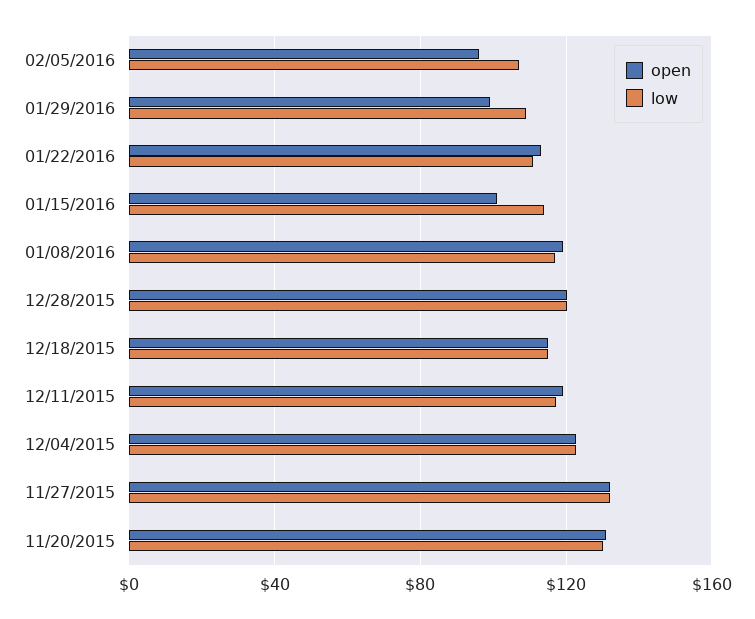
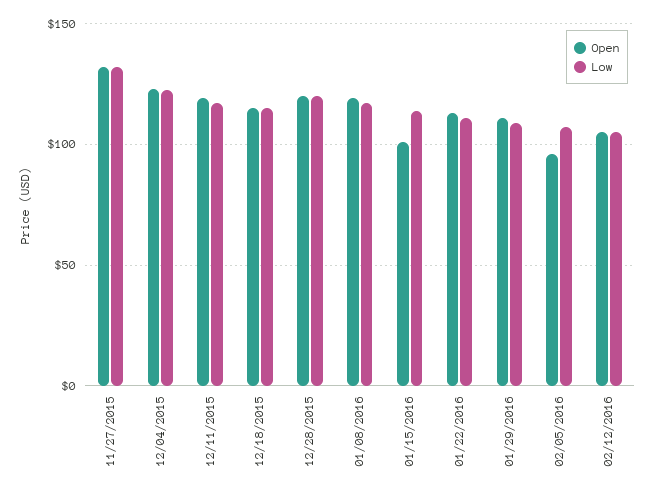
open, 01/29/2016: 100 -> 110
open, 11/20/2015: 130 -> none
low, 11/20/2015: 130 -> none
open, 02/12/2016: none -> 105
low, 02/12/2016: none -> 105

